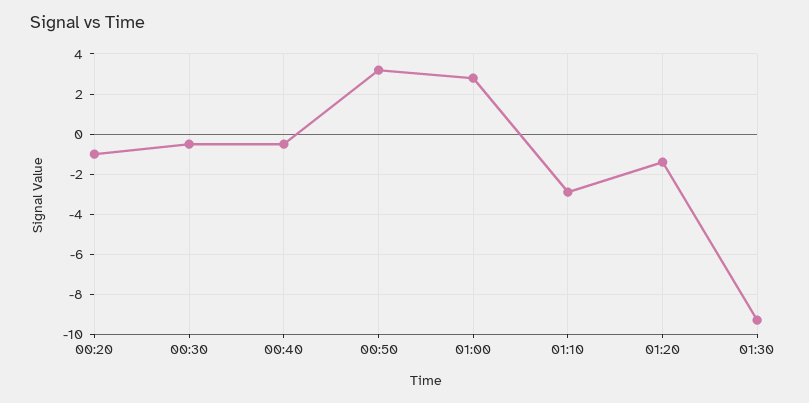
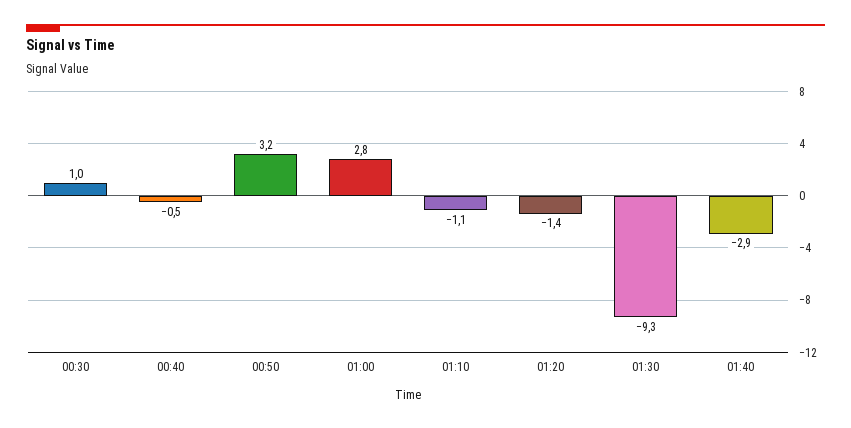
00:20: -1 -> none
00:30: -0.5 -> 1
01:10: -3 -> -1.1
01:40: none -> -2.9

